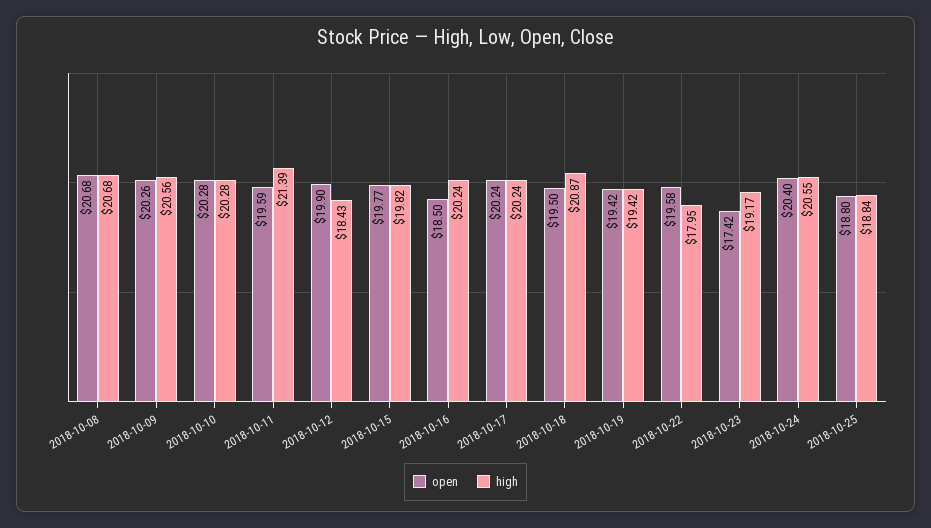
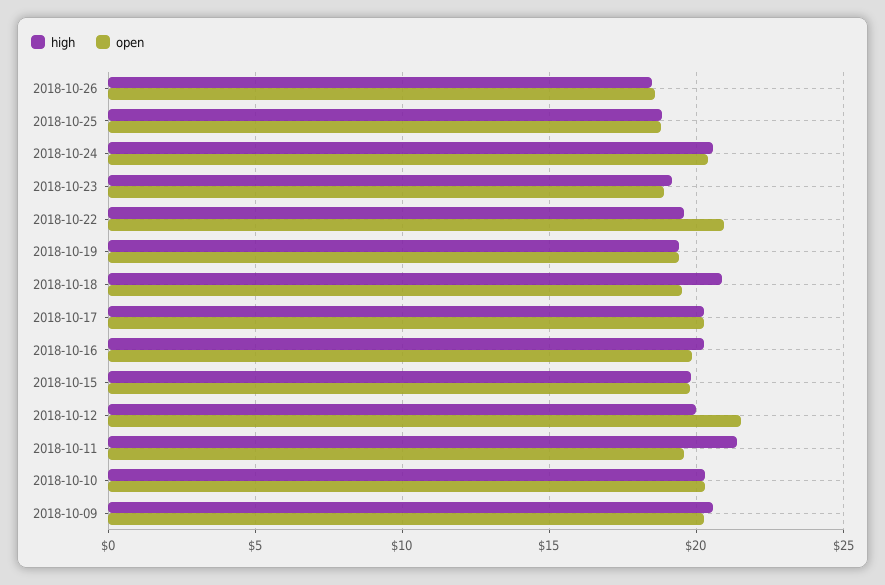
open, 2018-10-08: 20.68 -> none
high, 2018-10-08: 20.68 -> none
open, 2018-10-12: 19.9 -> 21.5
high, 2018-10-12: 18.43 -> 20
open, 2018-10-16: 18.5 -> 20
open, 2018-10-22: 19.58 -> 21
high, 2018-10-22: 17.95 -> 19.5
open, 2018-10-23: 17.42 -> 19
high, 2018-10-26: none -> 18.5
open, 2018-10-26: none -> 18.5

